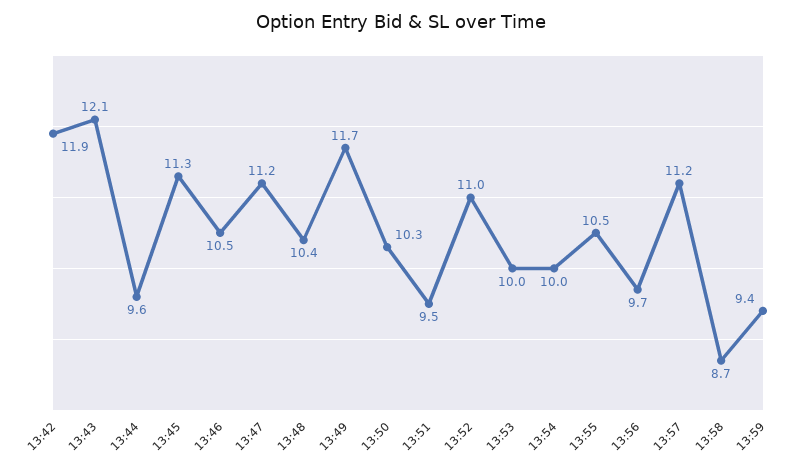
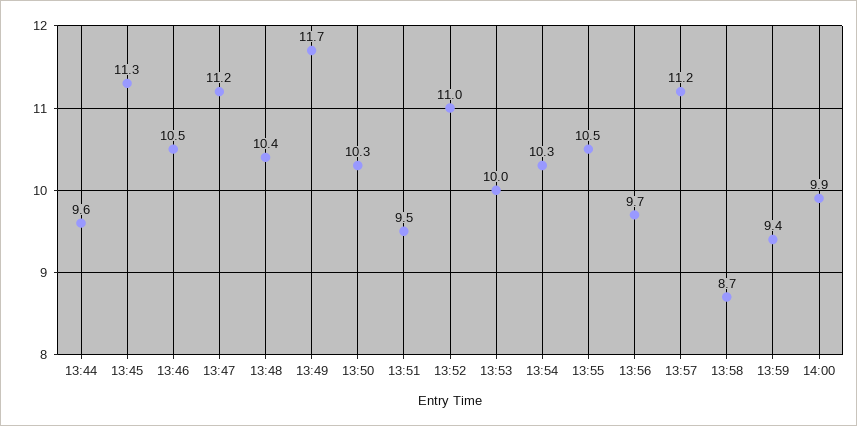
13:42: 11.9 -> none
13:43: 12.1 -> none
13:54: 10 -> 10.3
14:00: none -> 9.9

